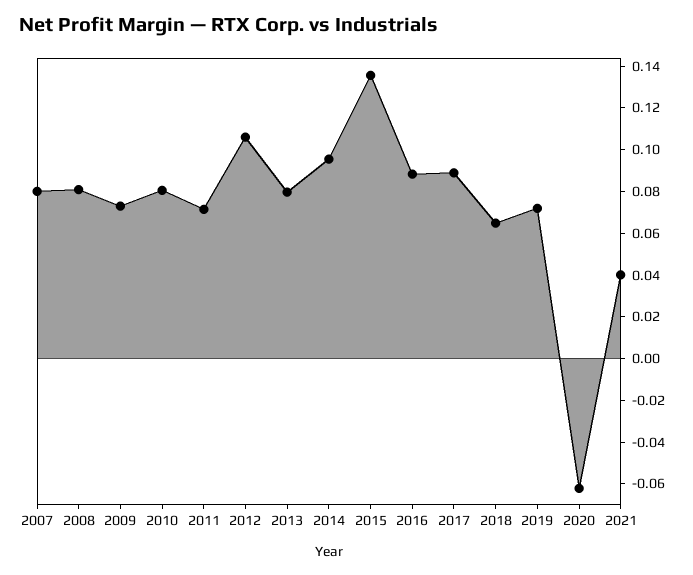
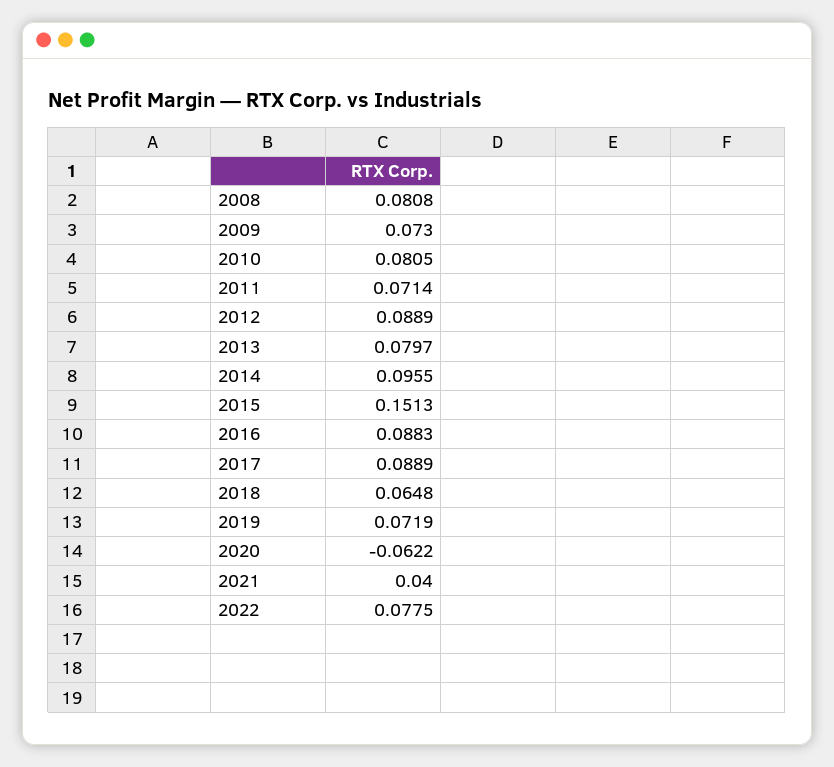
2007: 0.08 -> none
2012: 0.105 -> 0.0889
2015: 0.135 -> 0.1513
2022: none -> 0.0775

